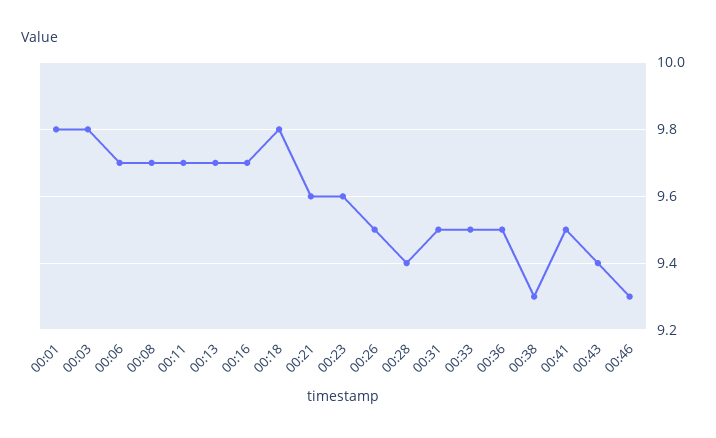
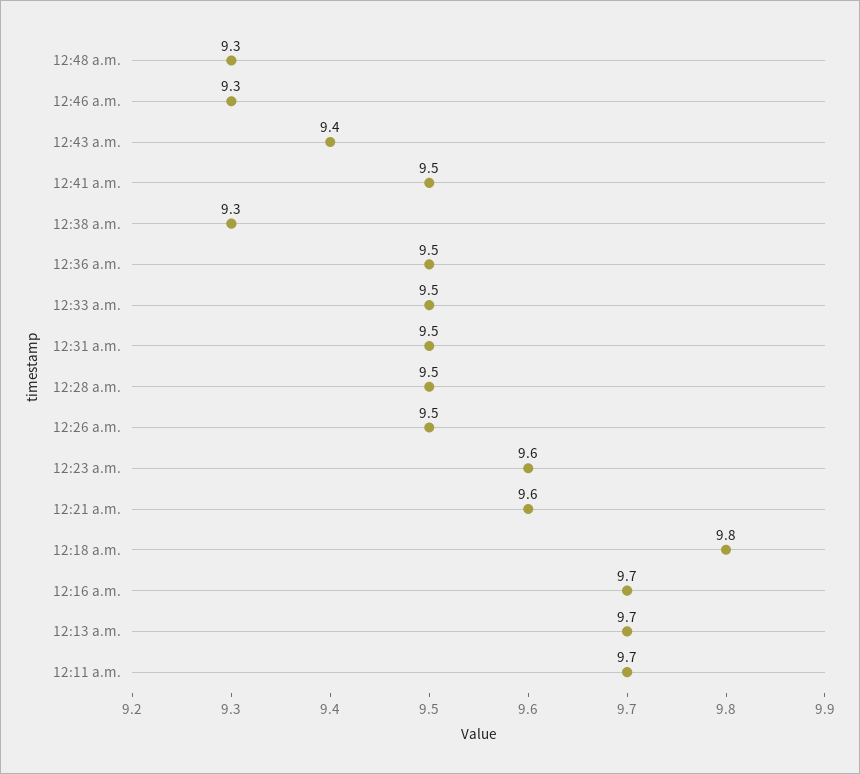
00:01: 9.8 -> none
00:03: 9.8 -> none
00:06: 9.7 -> none
00:08: 9.7 -> none
00:28: 9.4 -> 9.5
12:48 a.m.: none -> 9.3

